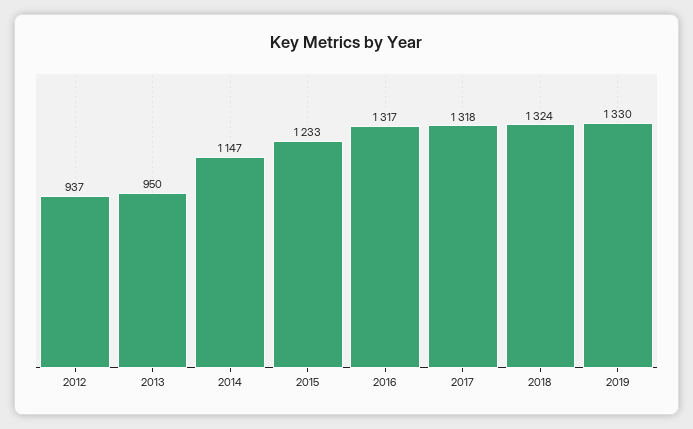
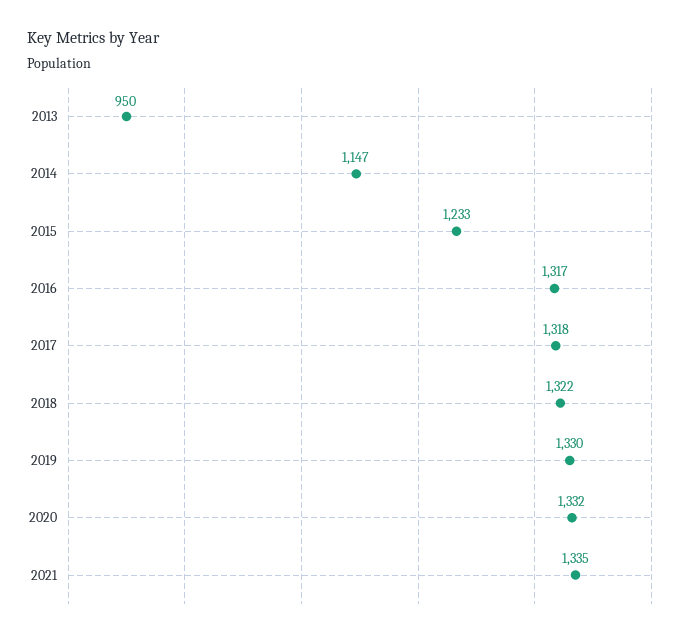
2012: 937 -> none
2018: 1324 -> 1322
2020: none -> 1332
2021: none -> 1335

